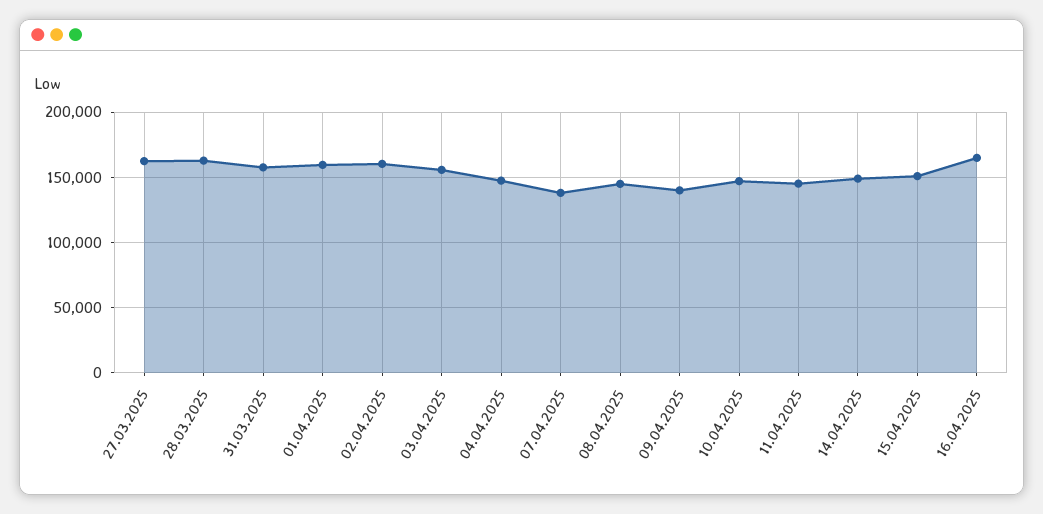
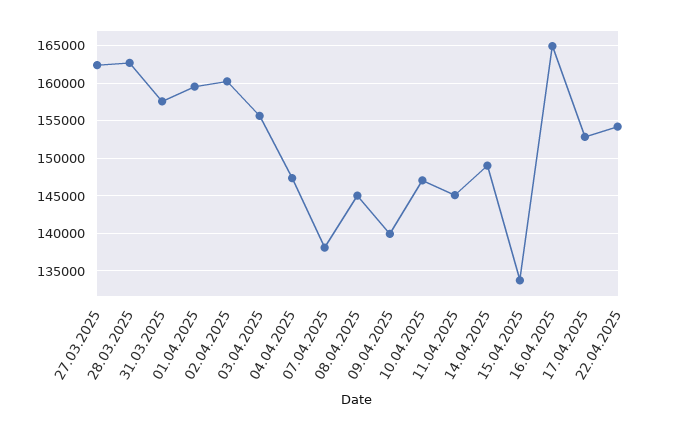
15.04.2025: 150000 -> 134000
17.04.2025: none -> 153000
22.04.2025: none -> 154000

